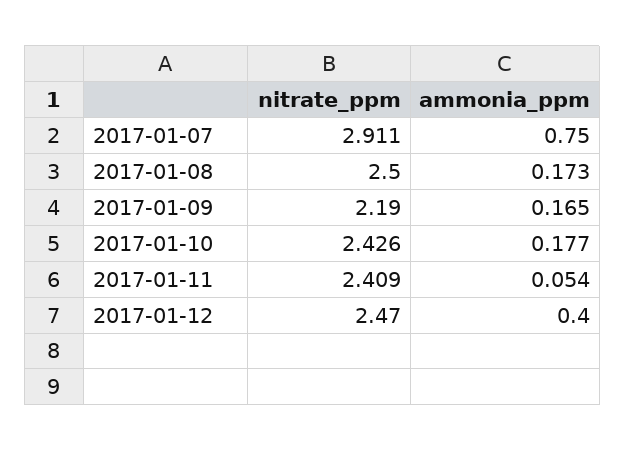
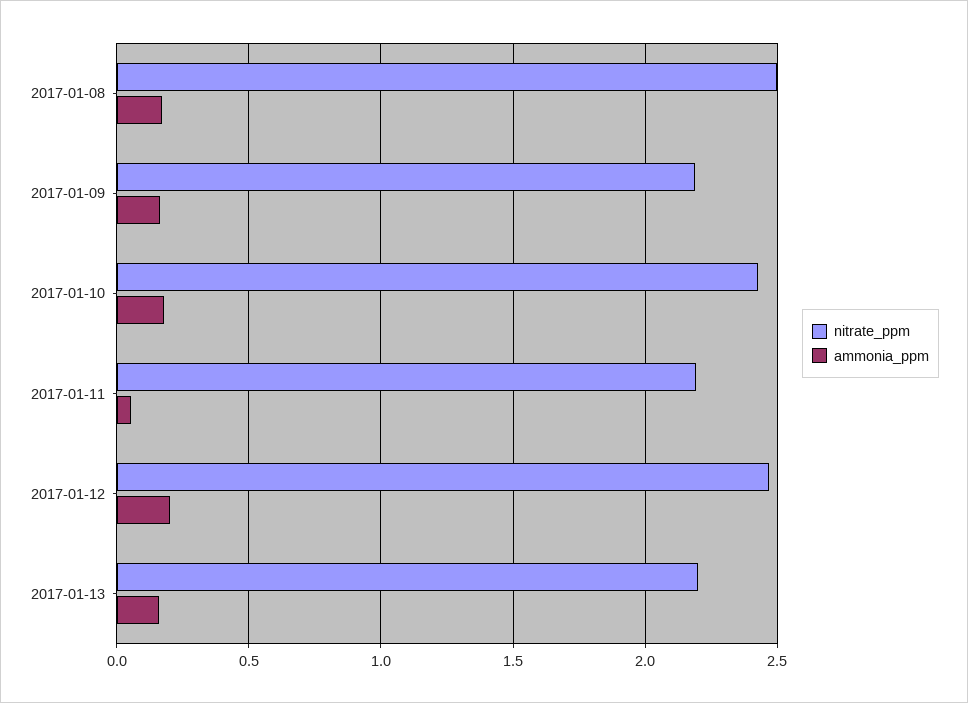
nitrate_ppm, 2017-01-07: 2.911 -> none
ammonia_ppm, 2017-01-07: 0.75 -> none
nitrate_ppm, 2017-01-11: 2.409 -> 2.2
ammonia_ppm, 2017-01-12: 0.4 -> 0.2
nitrate_ppm, 2017-01-13: none -> 2.2
ammonia_ppm, 2017-01-13: none -> 0.15

